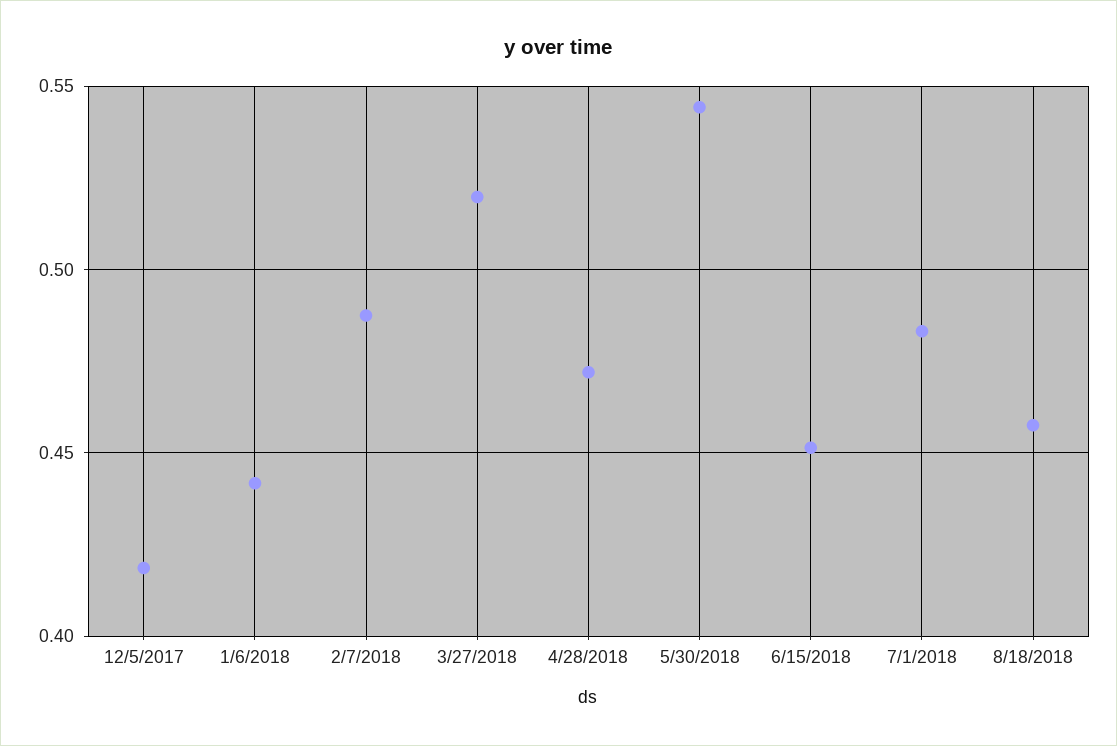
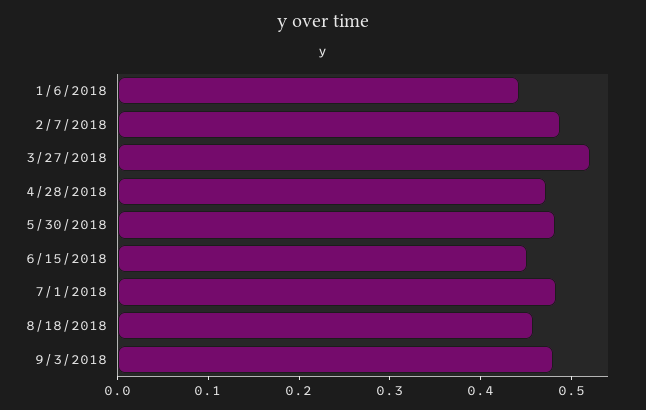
12/5/2017: 0.42 -> none
5/30/2018: 0.545 -> 0.48
9/3/2018: none -> 0.48

